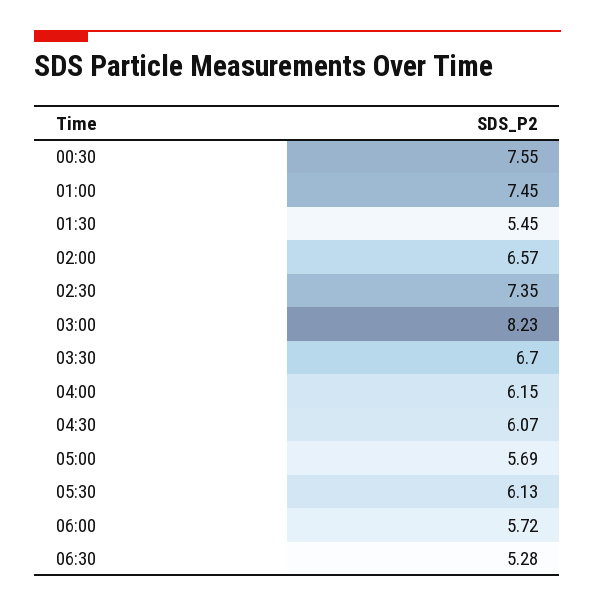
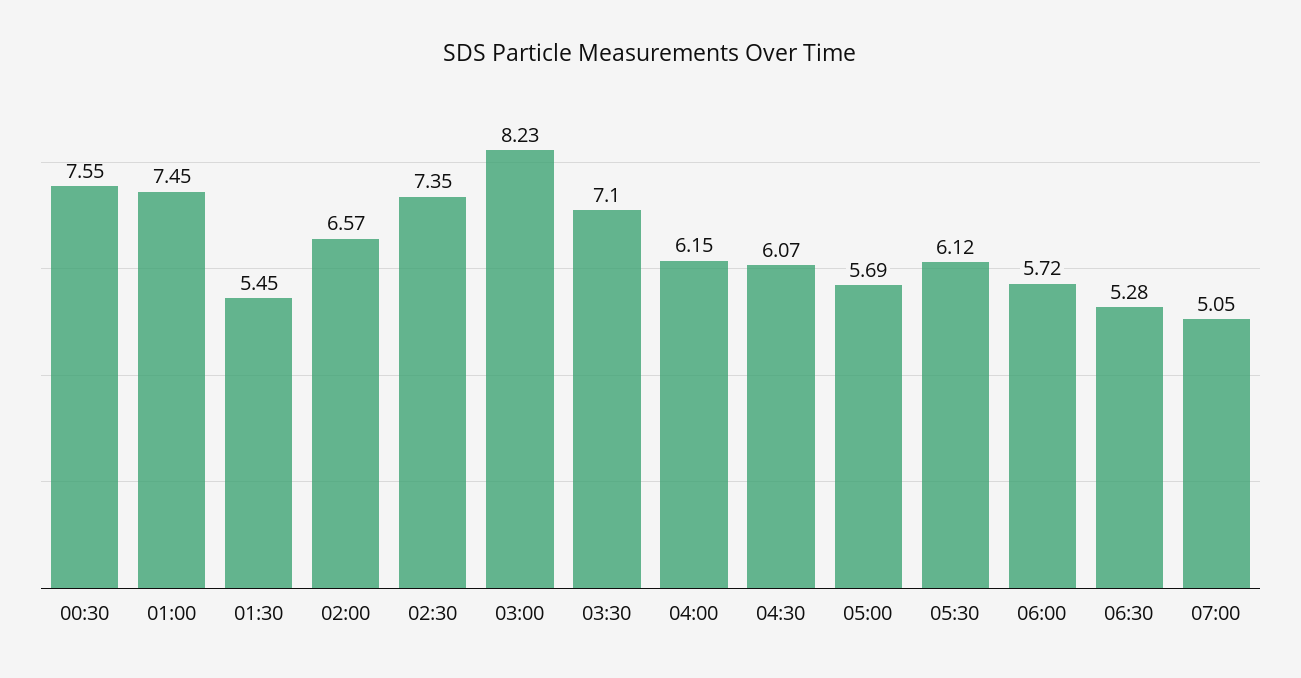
03:30: 6.7 -> 7.1
05:30: 6.13 -> 6.12
07:00: none -> 5.05

